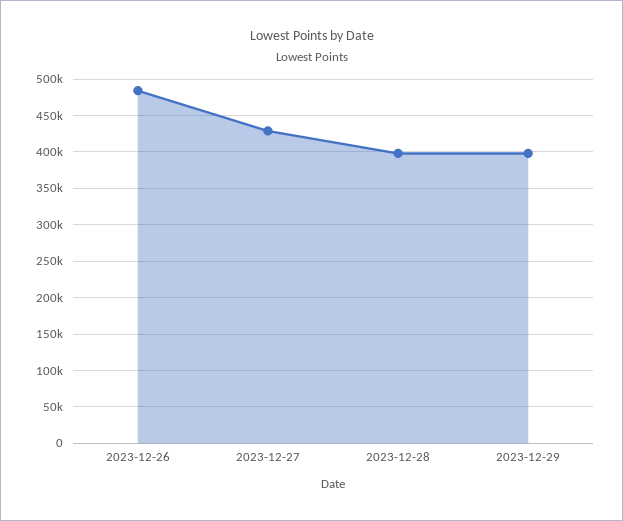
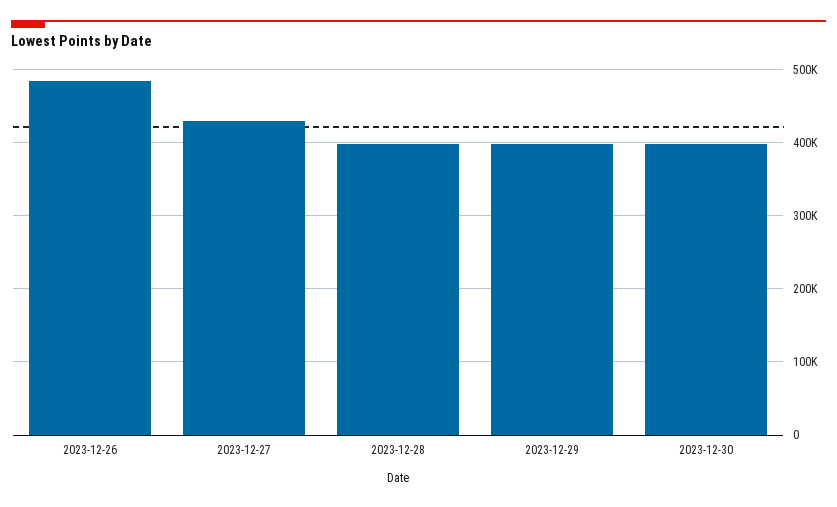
2023-12-30: none -> 400000

